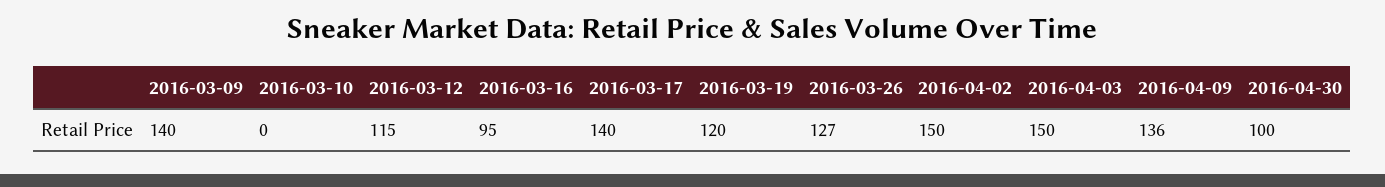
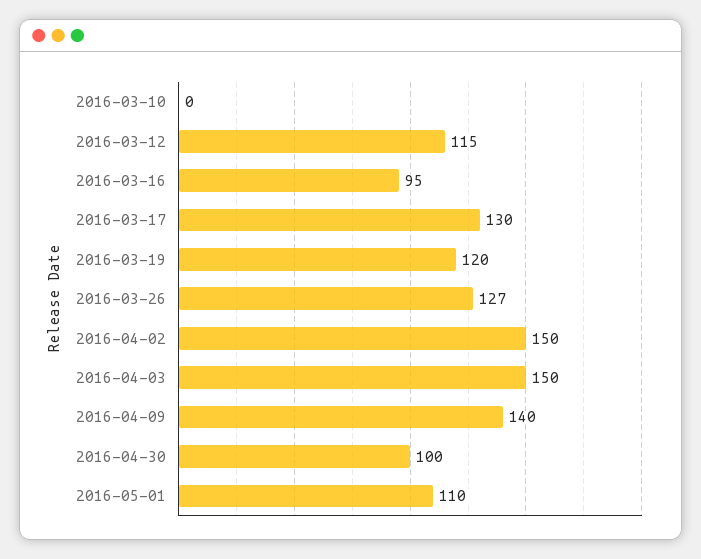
2016-03-09: 140 -> none
2016-03-17: 140 -> 130
2016-04-09: 136 -> 140
2016-05-01: none -> 110

